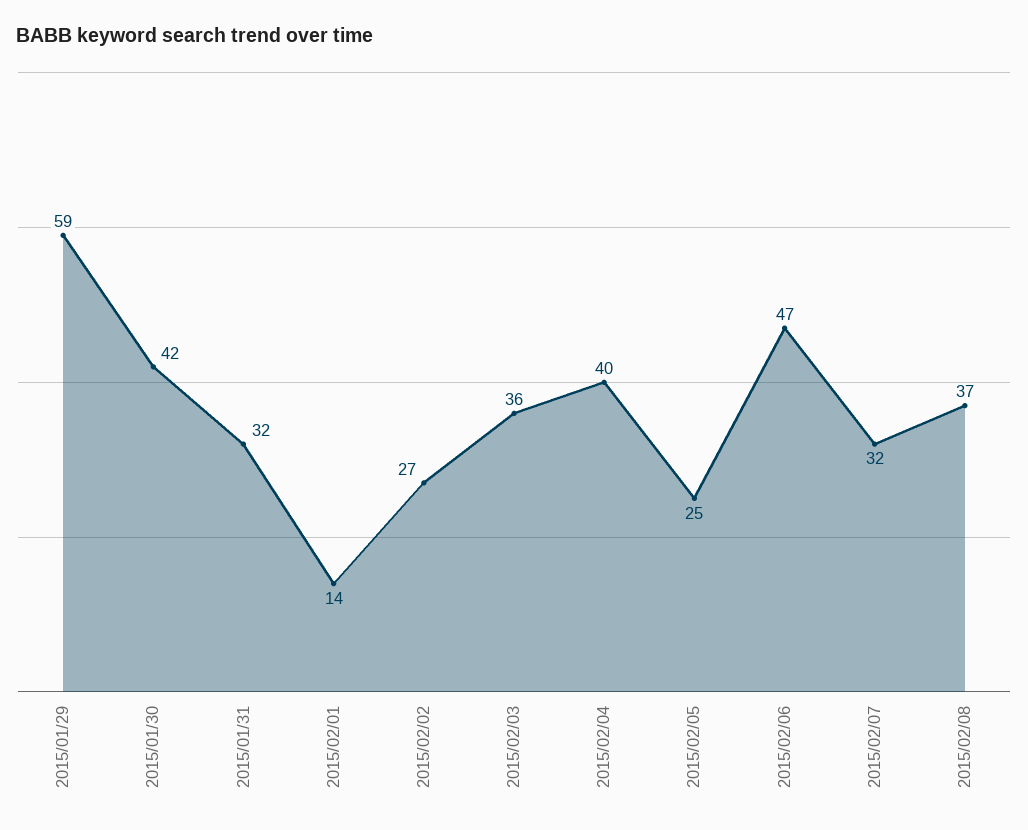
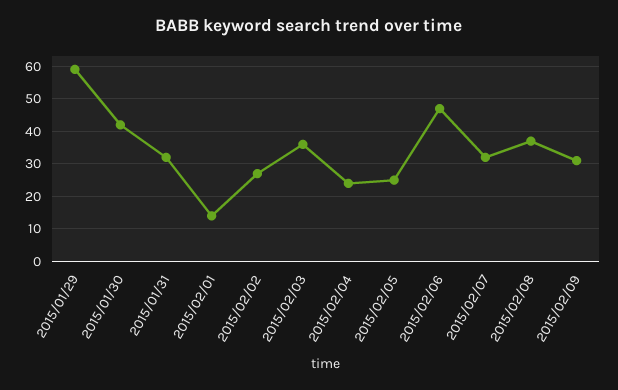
2015/02/04: 40 -> 25
2015/02/09: none -> 30

